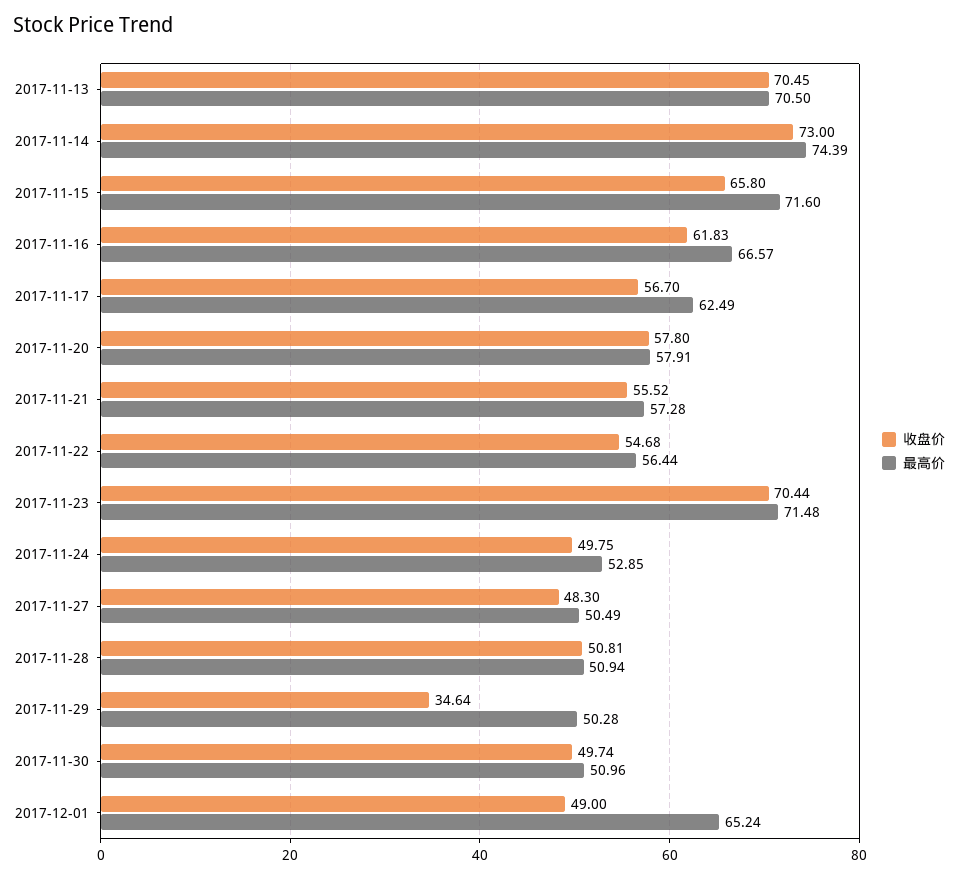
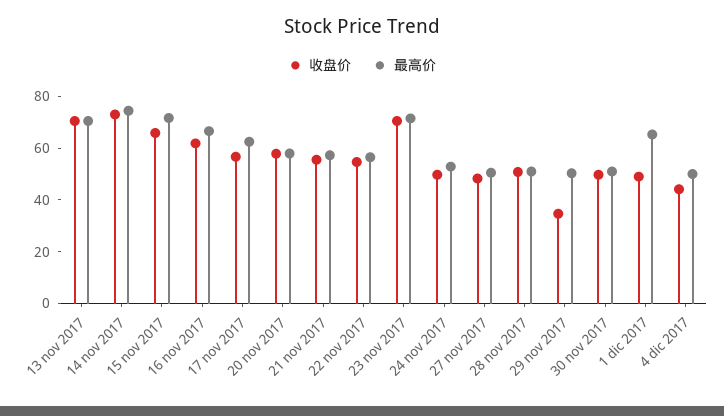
收盘价, 4 dic 2017: none -> 45
最高价, 4 dic 2017: none -> 50

